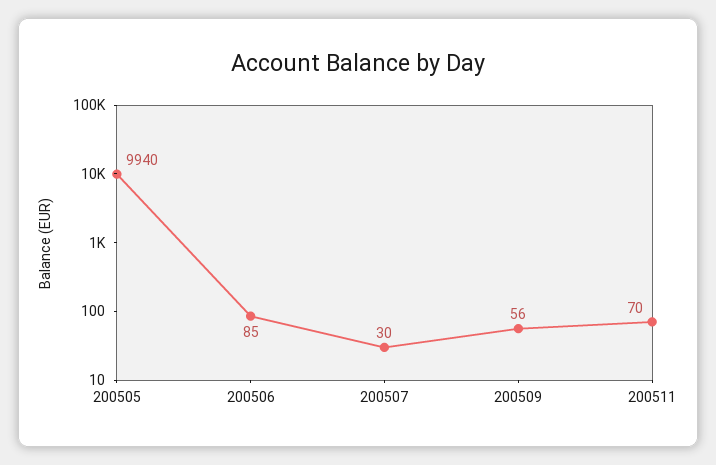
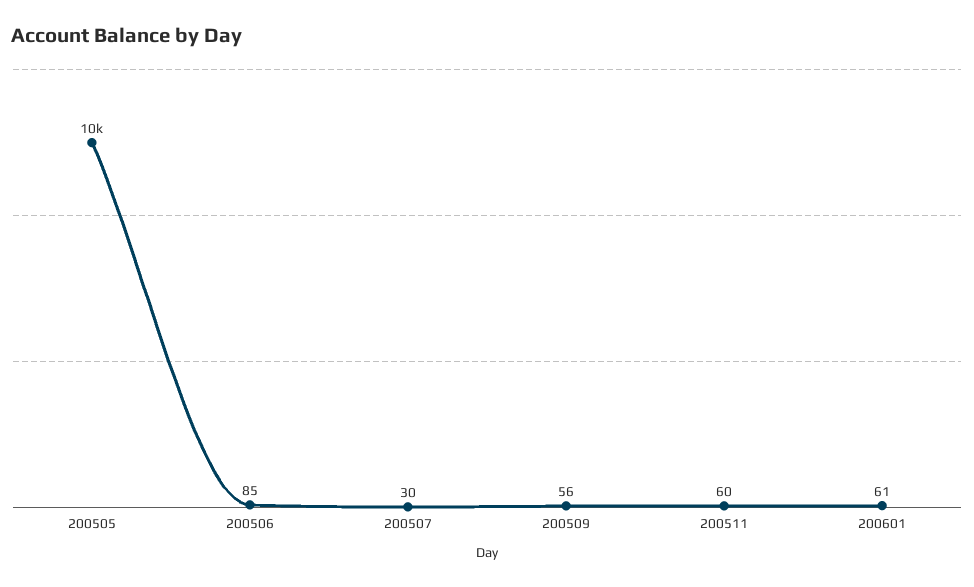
200505: 9940 -> 10000
200511: 70 -> 60
200601: none -> 61

